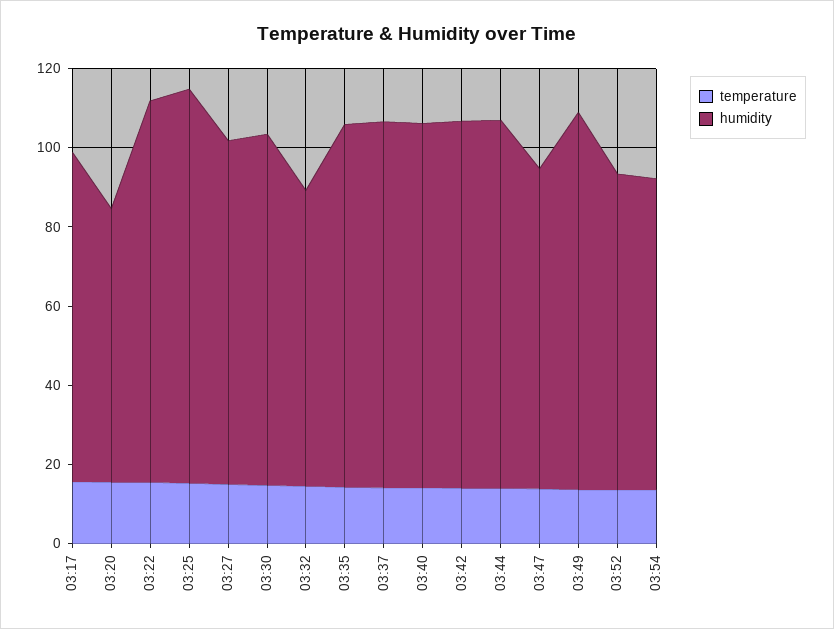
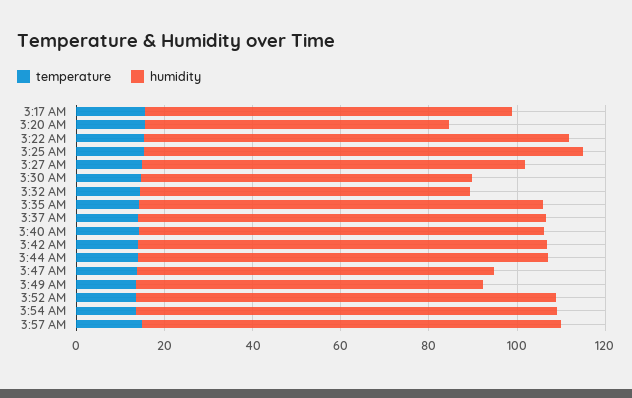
humidity, 03:30: 90 -> 75
humidity, 03:49: 95 -> 80
humidity, 03:52: 80 -> 95
humidity, 03:54: 80 -> 95
temperature, 3:57 AM: none -> 15
humidity, 3:57 AM: none -> 95

